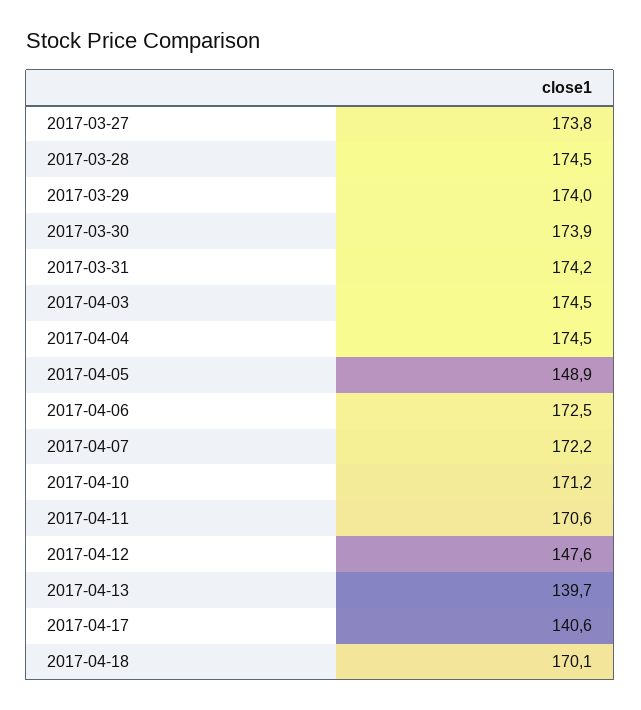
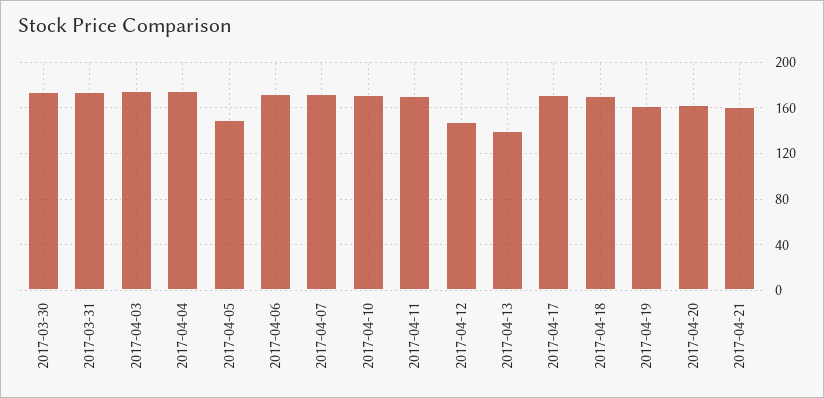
2017-03-27: 173.8 -> none
2017-03-28: 174.5 -> none
2017-03-29: 174 -> none
2017-04-17: 140.6 -> 170
2017-04-19: none -> 160
2017-04-20: none -> 160
2017-04-21: none -> 160

